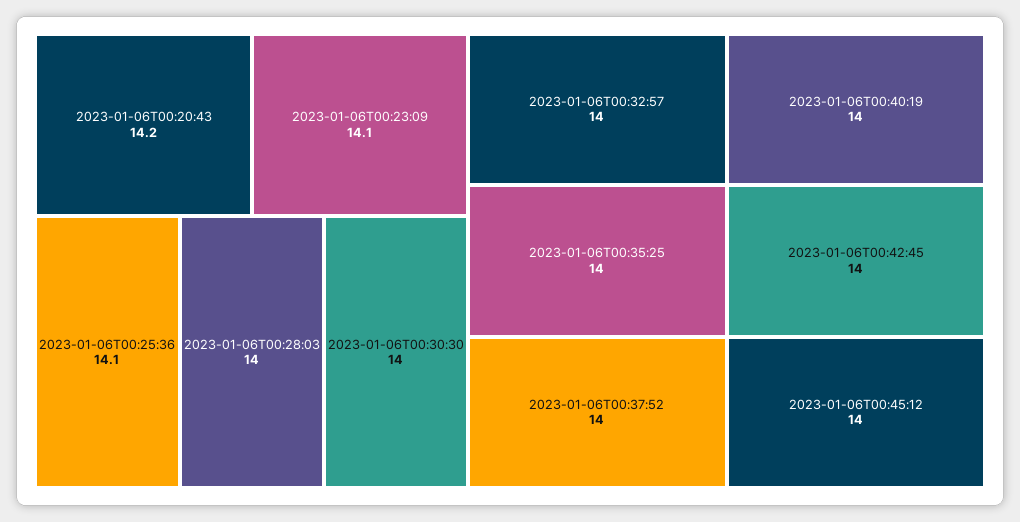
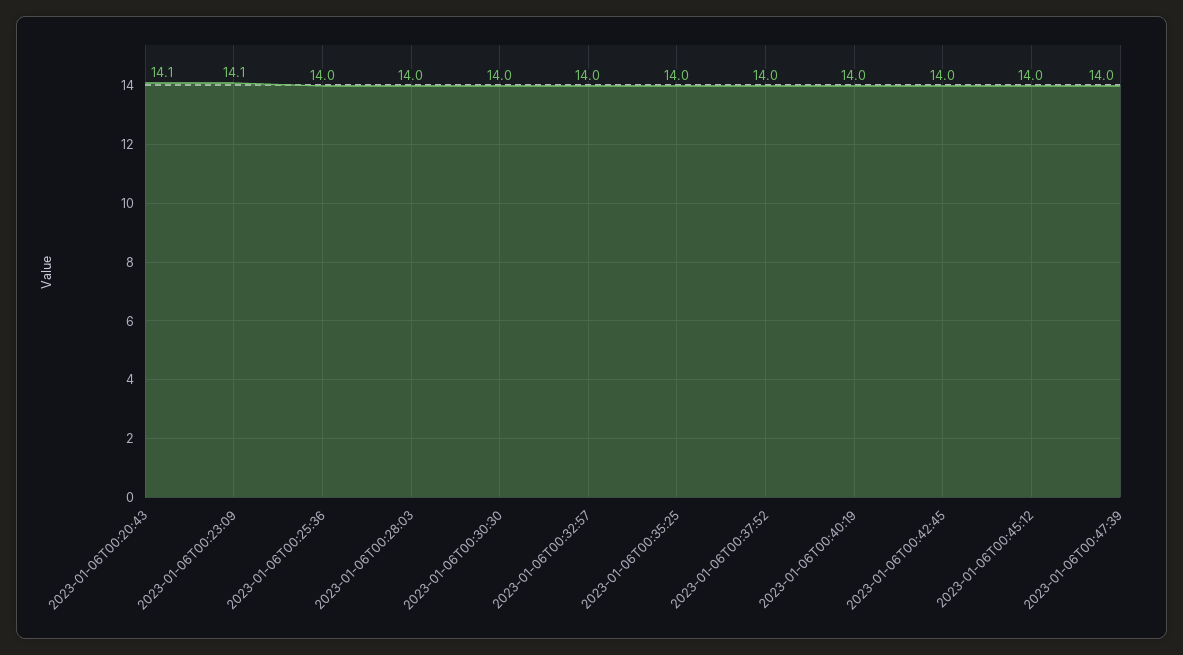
2023-01-06T00:20:43: 14.2 -> 14.1
2023-01-06T00:25:36: 14.1 -> 14
2023-01-06T00:47:39: none -> 14

